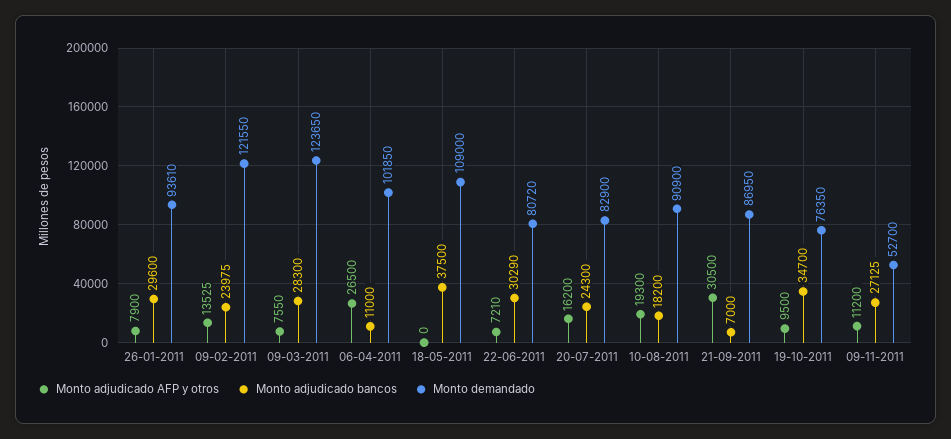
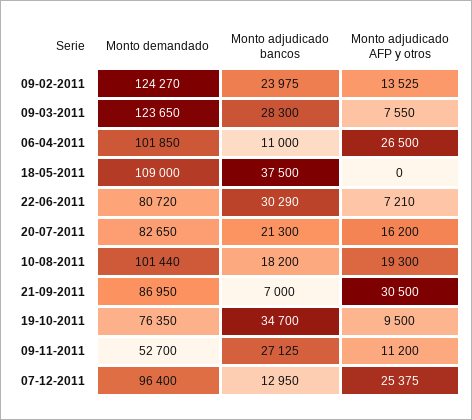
Monto adjudicado AFP y otros, 26-01-2011: 7900 -> none
Monto adjudicado bancos, 26-01-2011: 29600 -> none
Monto demandado, 26-01-2011: 93610 -> none
Monto demandado, 09-02-2011: 121550 -> 124270
Monto adjudicado bancos, 20-07-2011: 24300 -> 21300
Monto demandado, 20-07-2011: 82900 -> 82650
Monto demandado, 10-08-2011: 90900 -> 101440
Monto demandado, 07-12-2011: none -> 96400
Monto adjudicado bancos, 07-12-2011: none -> 12950
Monto adjudicado AFP y otros, 07-12-2011: none -> 25375

